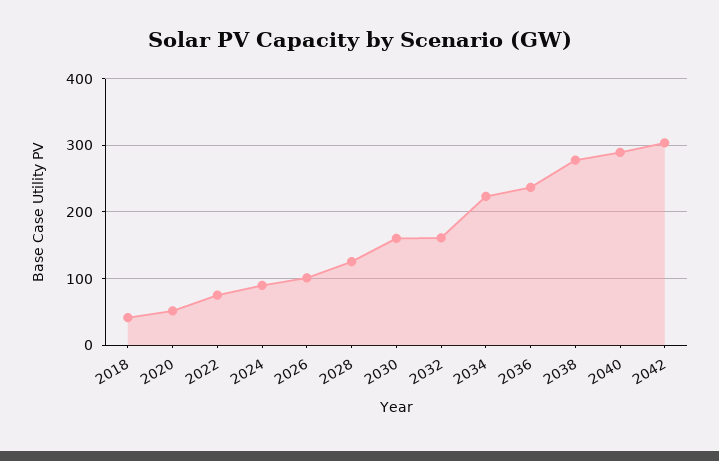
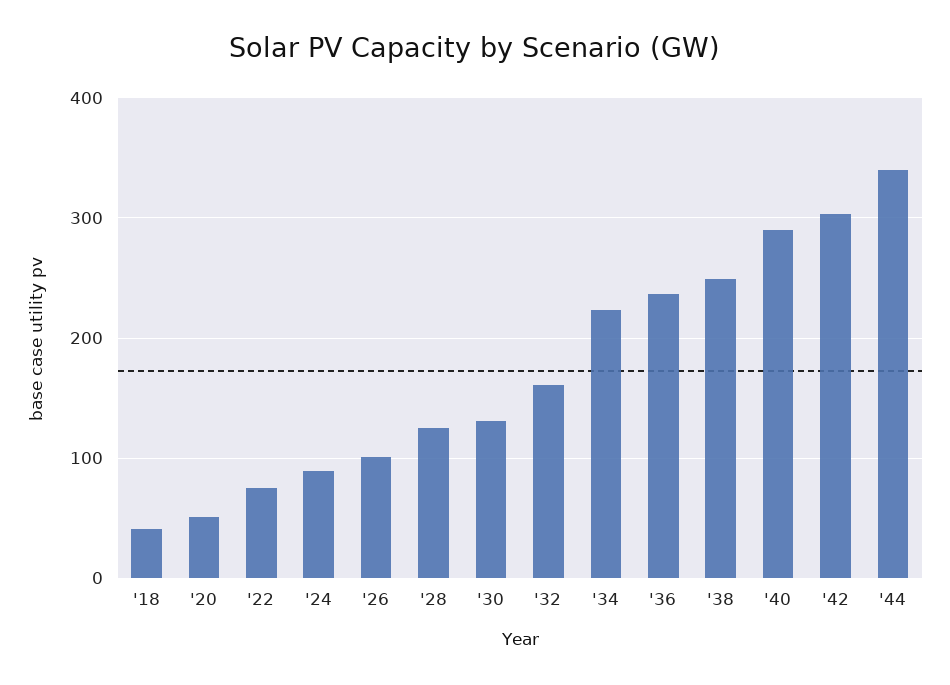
2030: 160 -> 130
2038: 280 -> 250
'44: none -> 340

